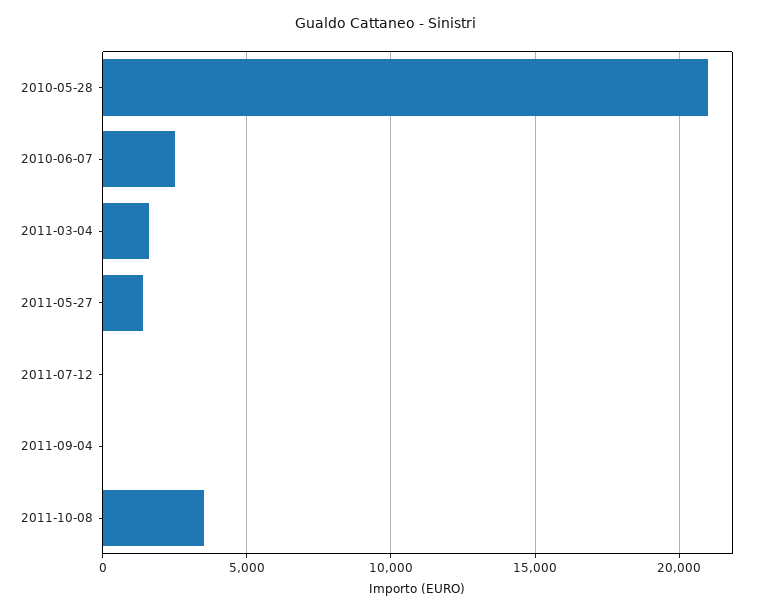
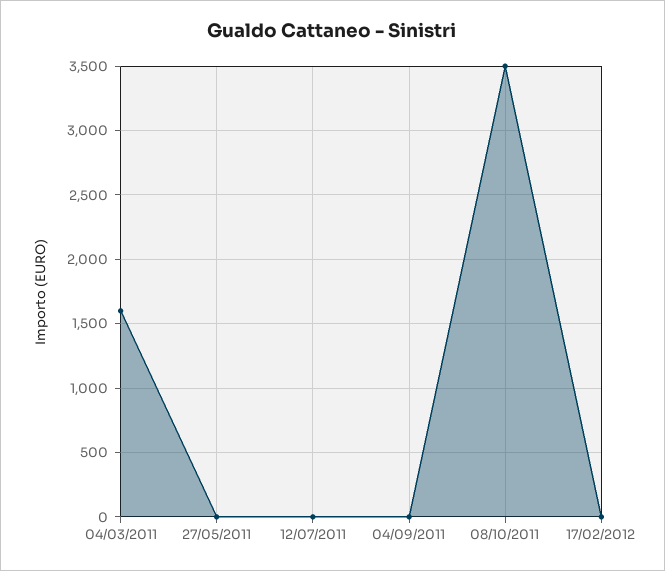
2010-05-28: 21000 -> none
2010-06-07: 2500 -> none
2011-05-27: 1500 -> 0
17/02/2012: none -> 0

